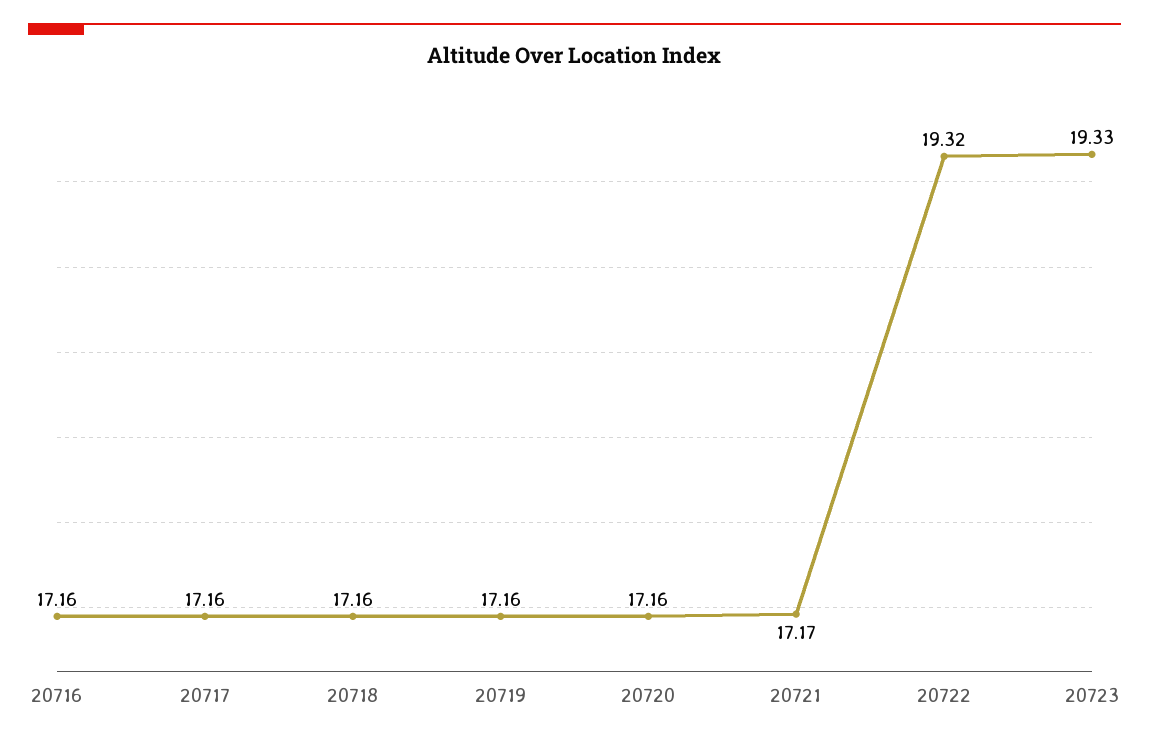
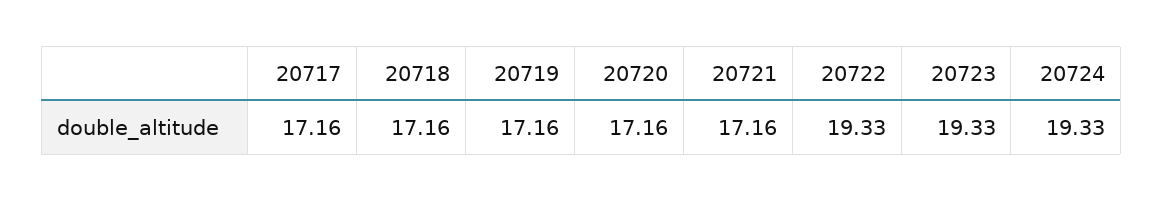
20716: 17.16 -> none
20721: 17.17 -> 17.16
20722: 19.32 -> 19.33
20724: none -> 19.33

